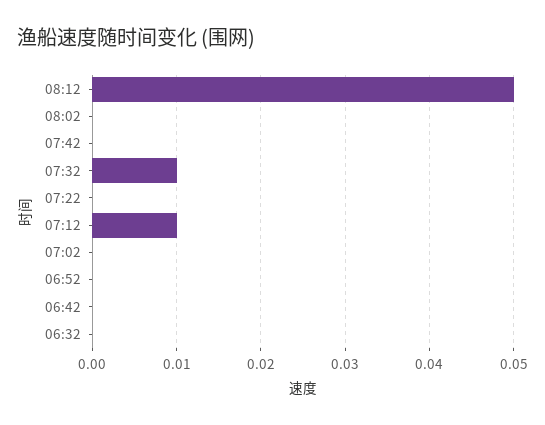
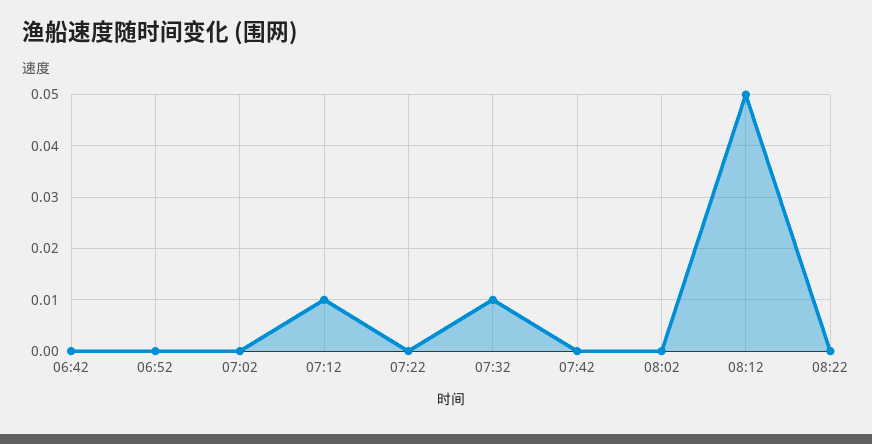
06:32: 0 -> none
08:22: none -> 0

